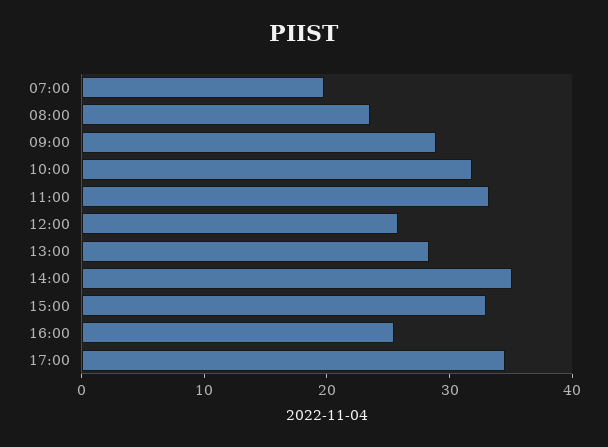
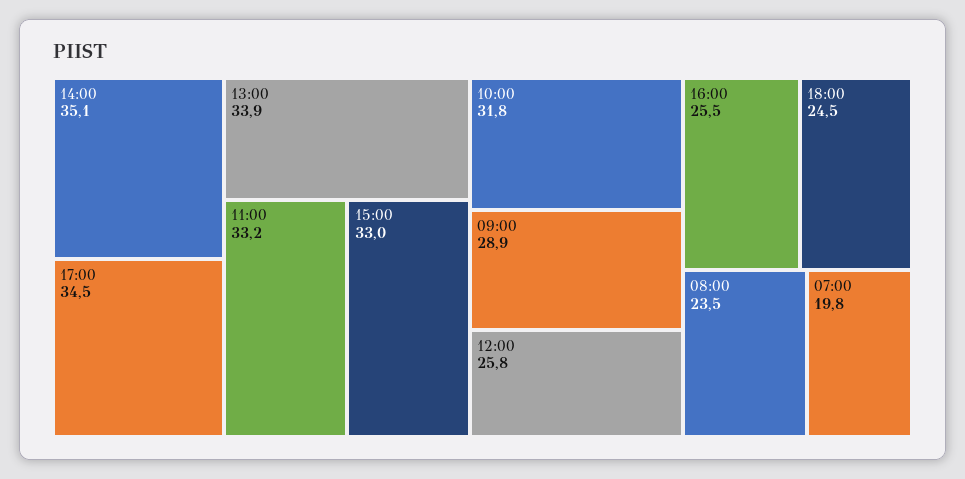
13:00: 28 -> 33.9
18:00: none -> 24.5

